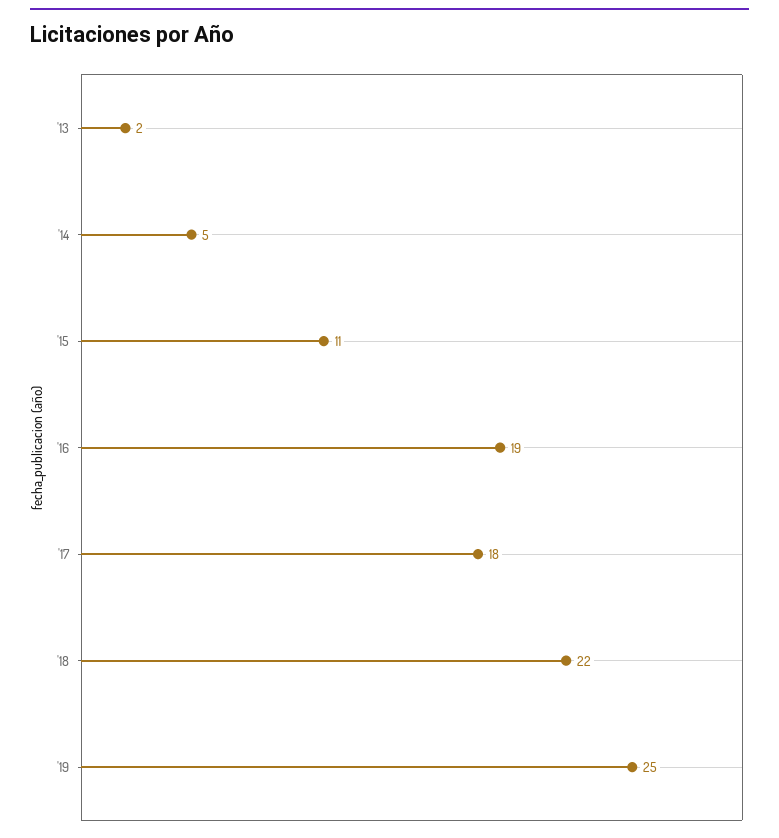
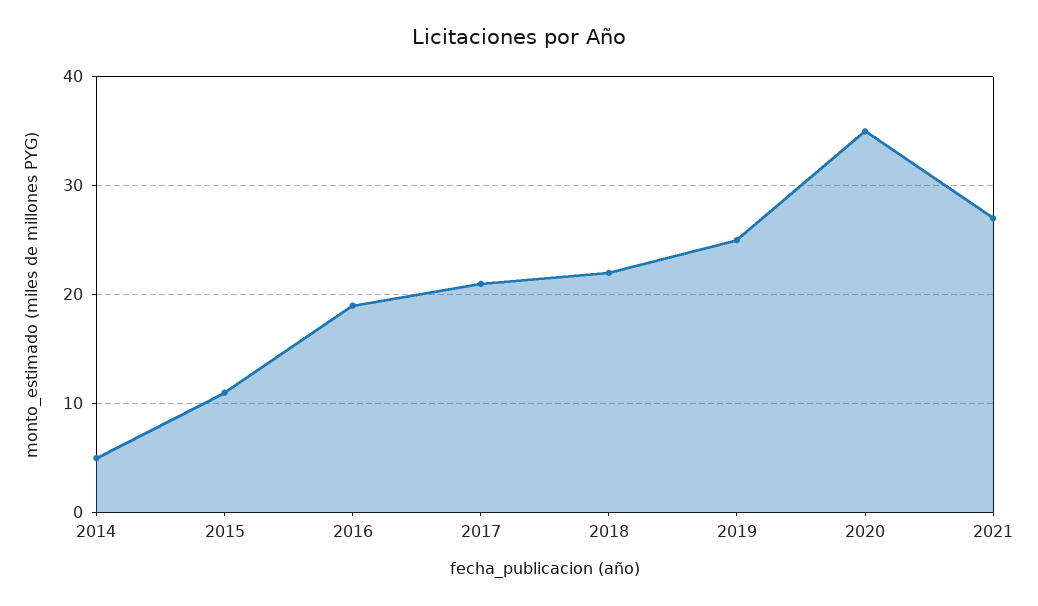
'13: 2 -> none
'17: 18 -> 21
2020: none -> 35
2021: none -> 27

